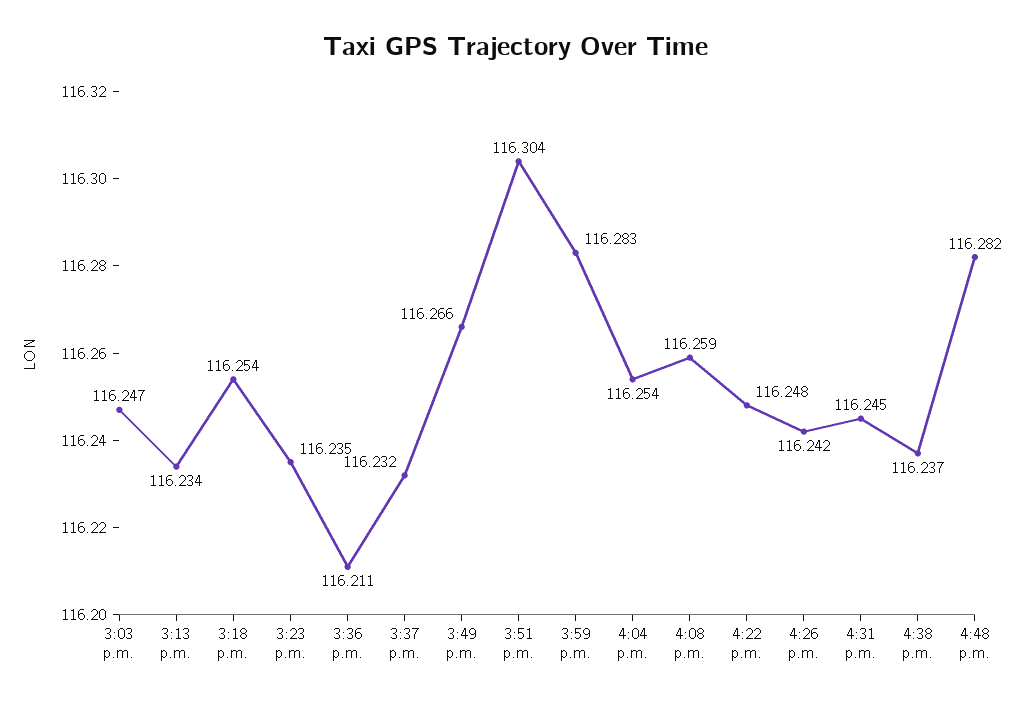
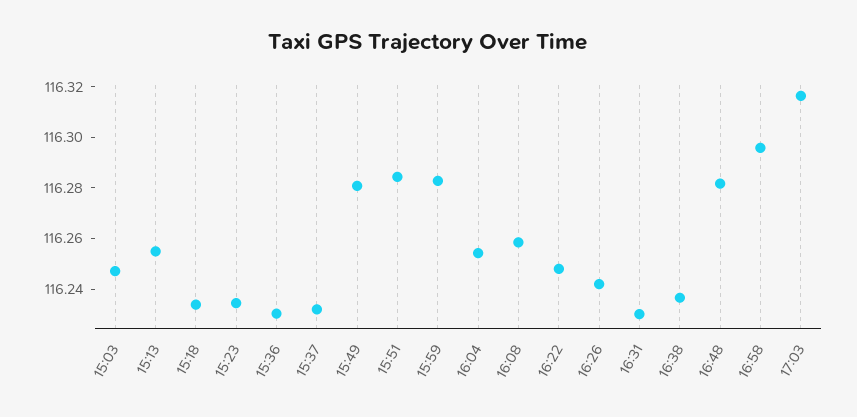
3:13 p.m.: 116.234 -> 116.255
3:18 p.m.: 116.254 -> 116.235
3:36 p.m.: 116.211 -> 116.23
3:49 p.m.: 116.266 -> 116.28
3:51 p.m.: 116.304 -> 116.285
4:31 p.m.: 116.245 -> 116.23
16:58: none -> 116.295
17:03: none -> 116.315

